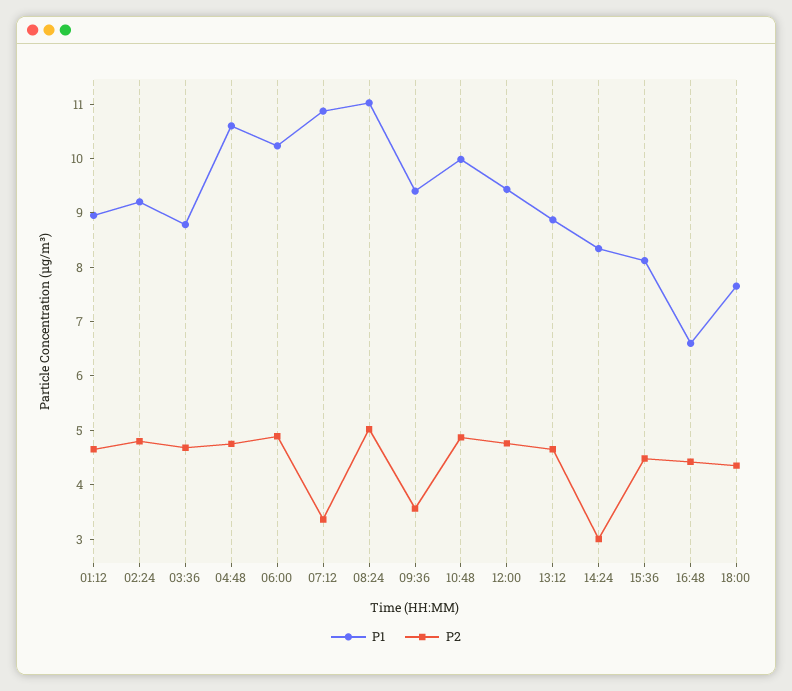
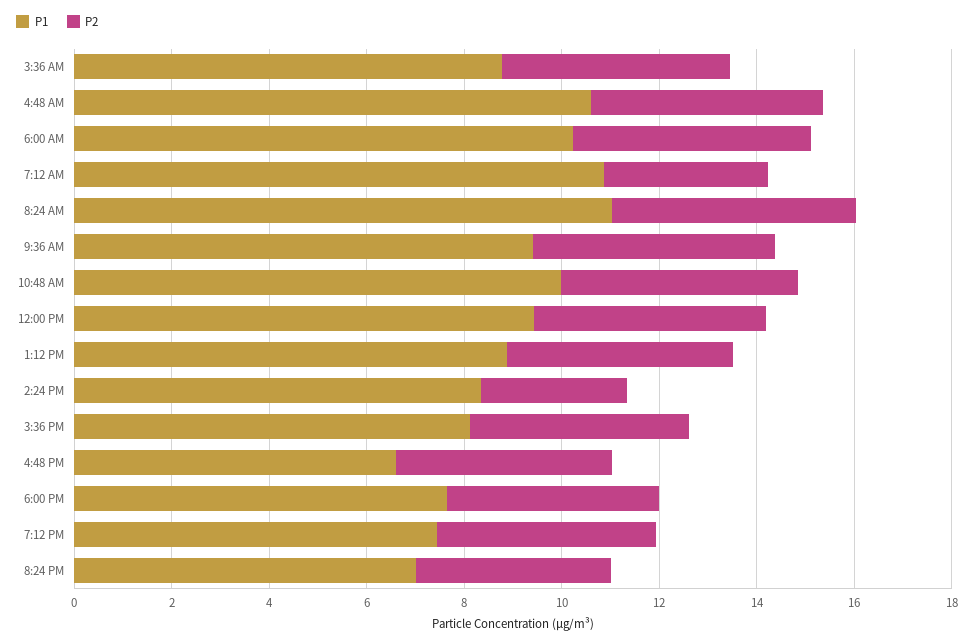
P1, 01:12: 9 -> none
P2, 01:12: 4.6 -> none
P1, 02:24: 9.2 -> none
P2, 02:24: 4.8 -> none
P2, 09:36: 3.6 -> 5
P1, 7:12 PM: none -> 7.5
P2, 7:12 PM: none -> 4.5
P1, 8:24 PM: none -> 7
P2, 8:24 PM: none -> 4

